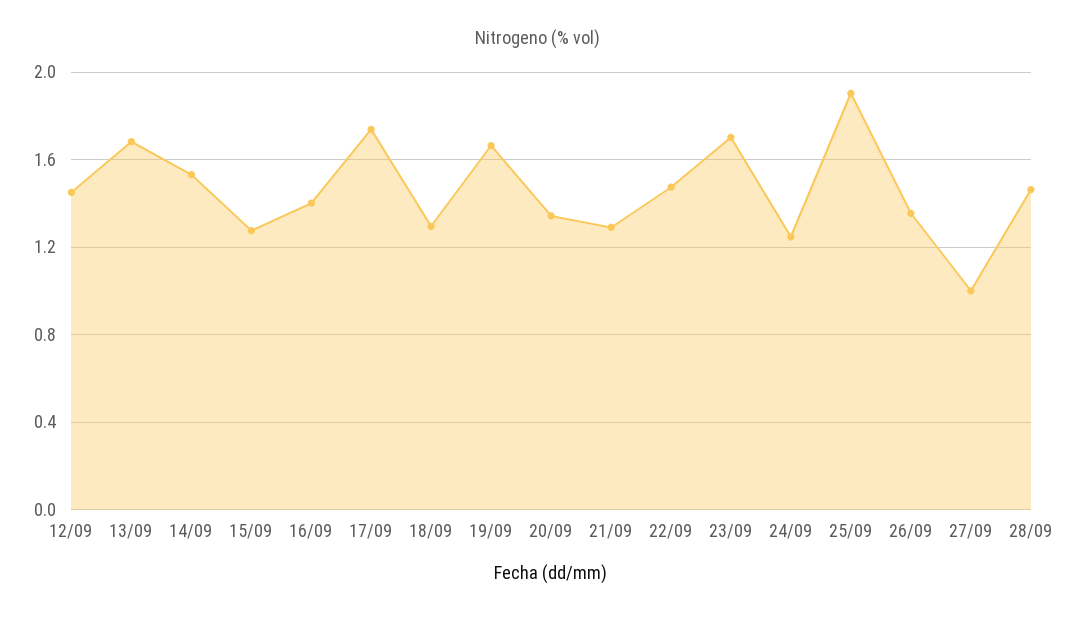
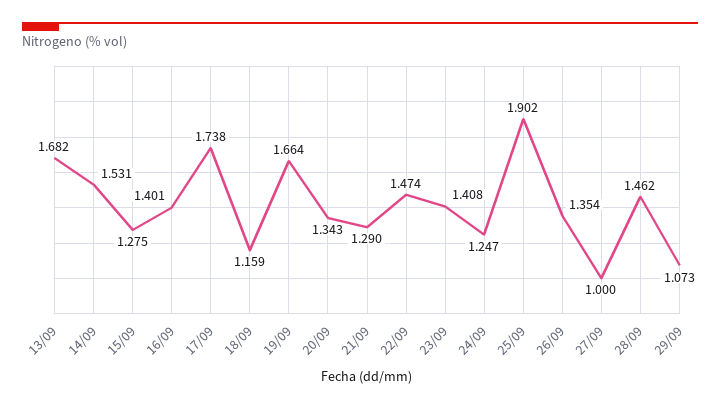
12/09: 1.45 -> none
18/09: 1.3 -> 1.159
23/09: 1.7 -> 1.408
29/09: none -> 1.073

